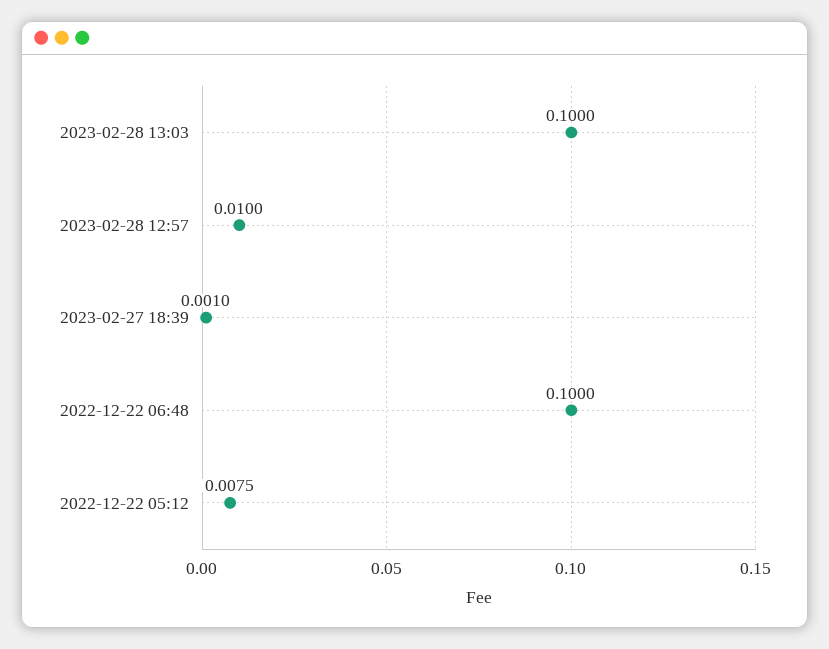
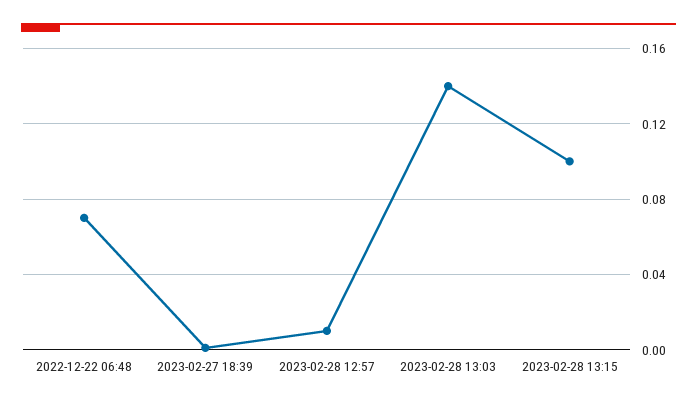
2023-02-28 13:03: 0.1 -> 0.14
2022-12-22 06:48: 0.1 -> 0.07
2022-12-22 05:12: 0.0075 -> none
2023-02-28 13:15: none -> 0.1

